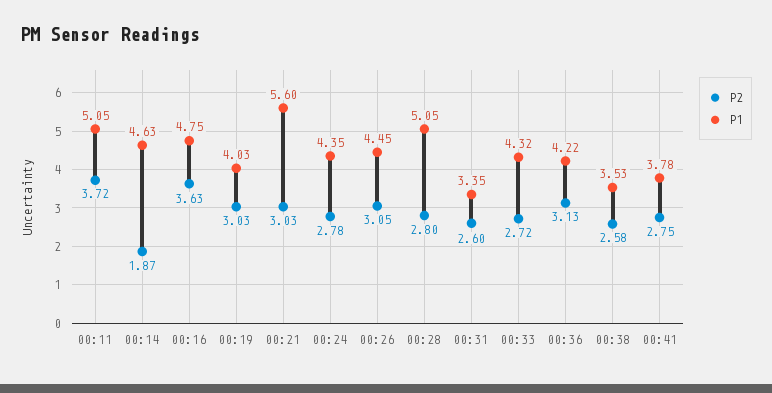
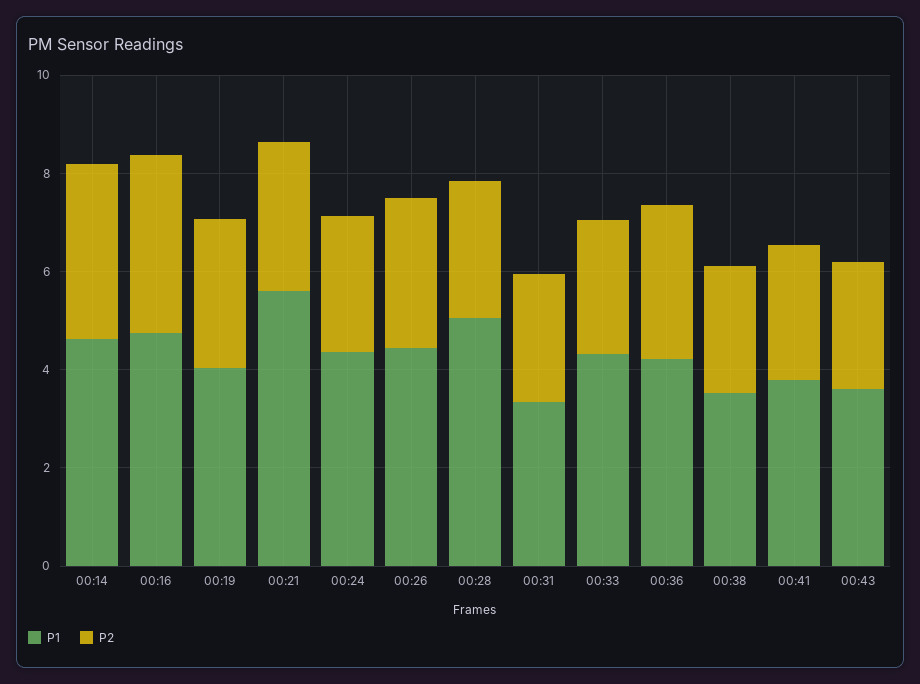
P2, 00:11: 3.72 -> none
P1, 00:11: 5.05 -> none
P2, 00:14: 1.87 -> 3.5
P1, 00:43: none -> 3.5
P2, 00:43: none -> 2.5

